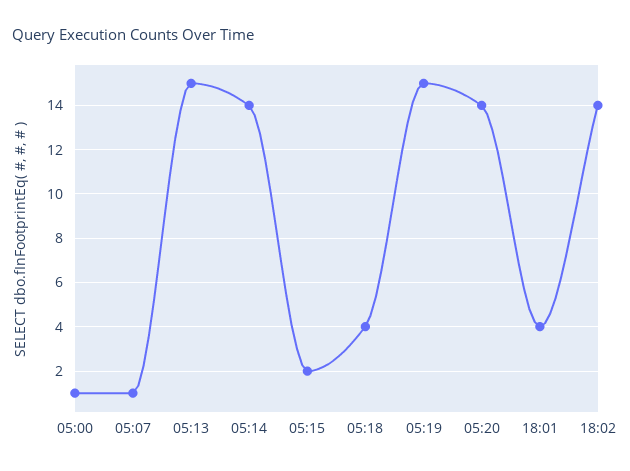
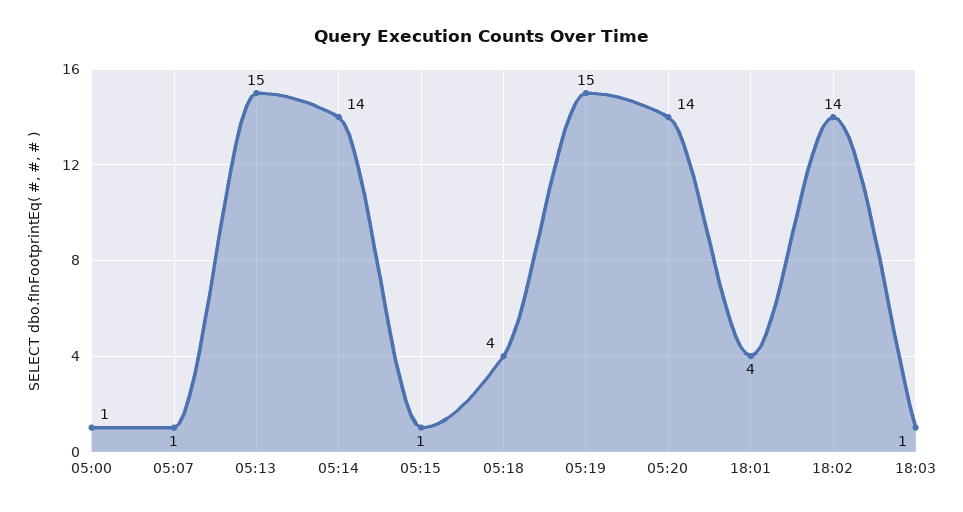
05:15: 2 -> 1
18:03: none -> 1

